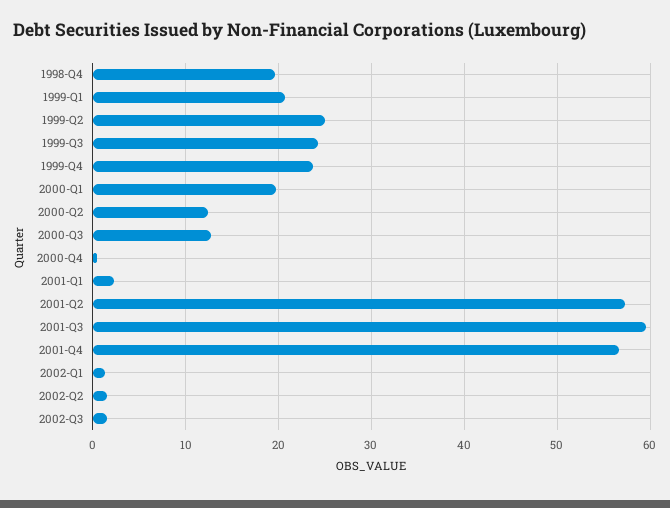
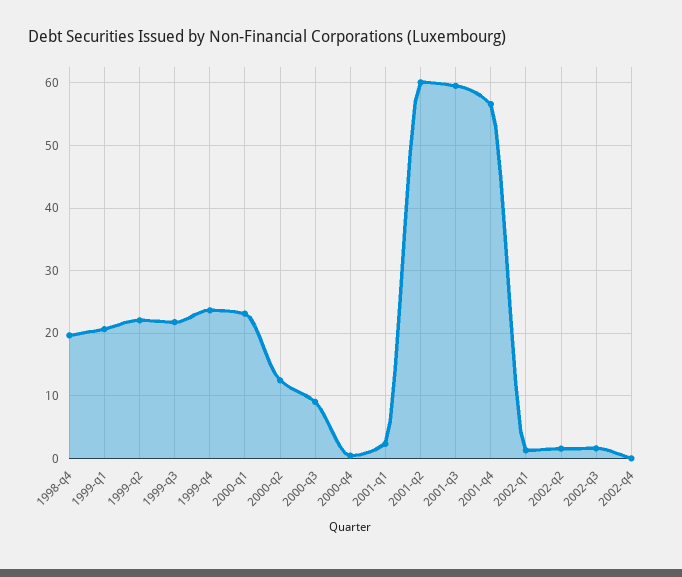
1999-Q2: 25 -> 22
1999-Q3: 24 -> 22
2000-Q1: 20 -> 23
2000-Q3: 13 -> 9
2001-Q2: 57 -> 60
2002-q4: none -> 0

